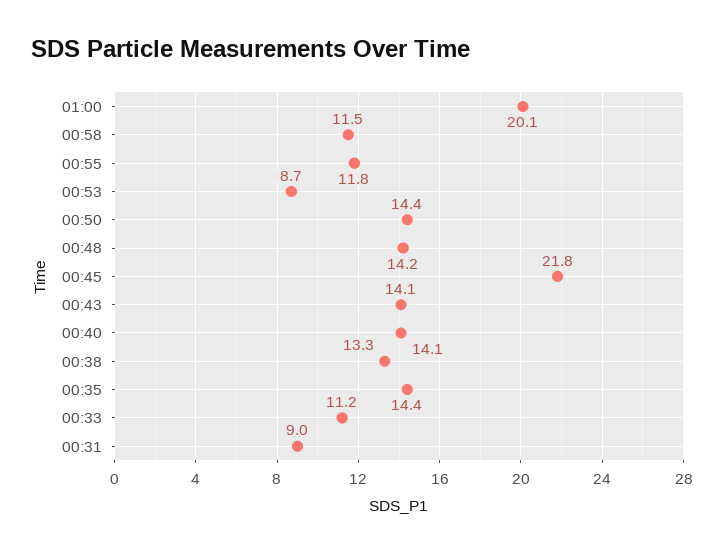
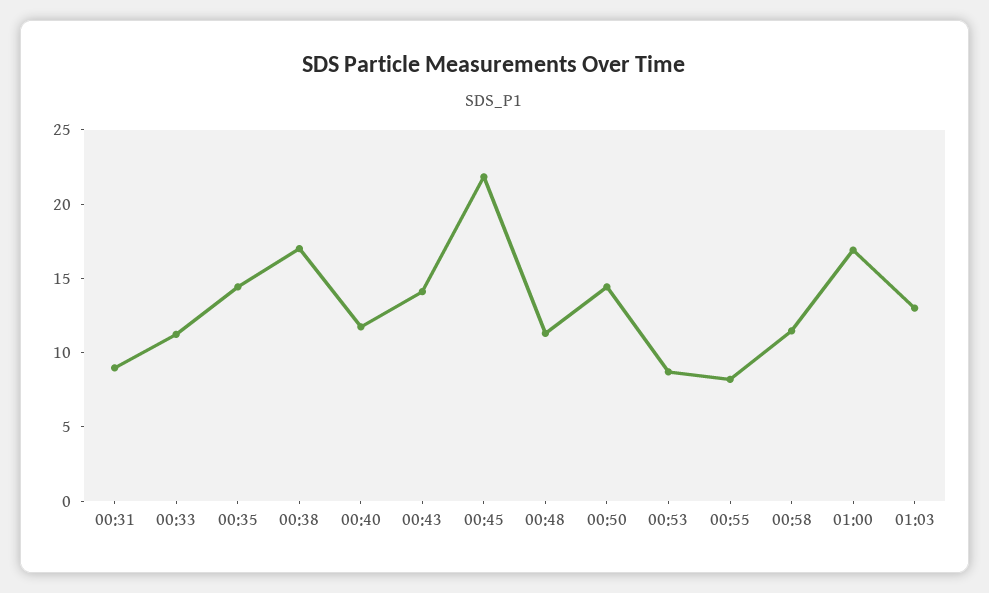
01:00: 20.1 -> 17
00:55: 11.8 -> 8
00:48: 14.2 -> 11
00:40: 14.1 -> 12
00:38: 13.3 -> 17
01:03: none -> 13

